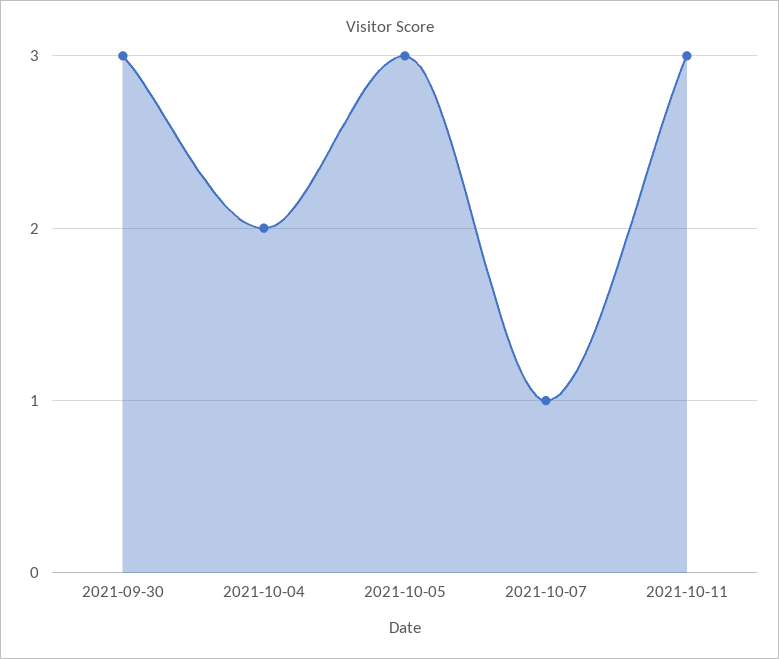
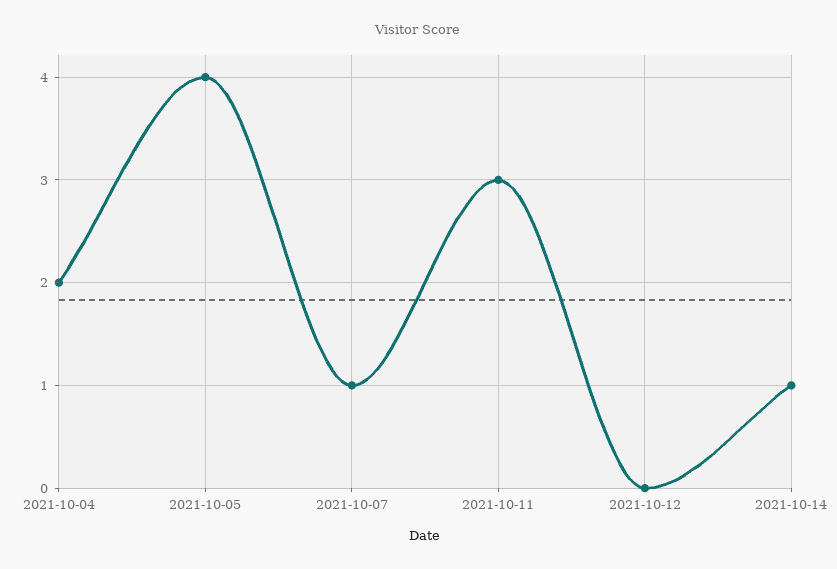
2021-09-30: 3 -> none
2021-10-05: 3 -> 4
2021-10-12: none -> 0
2021-10-14: none -> 1

